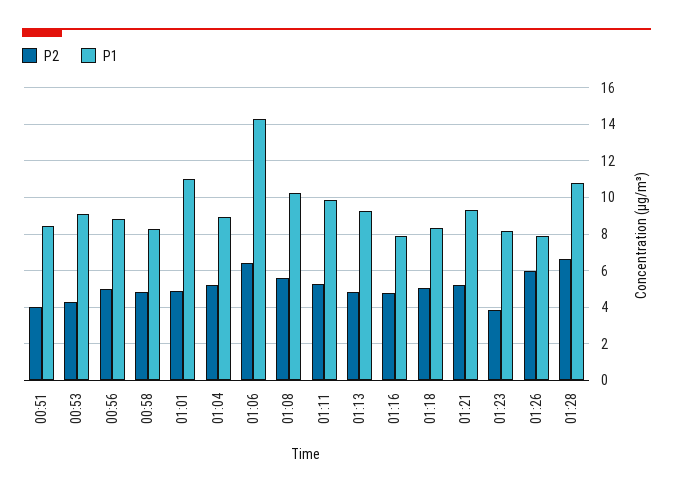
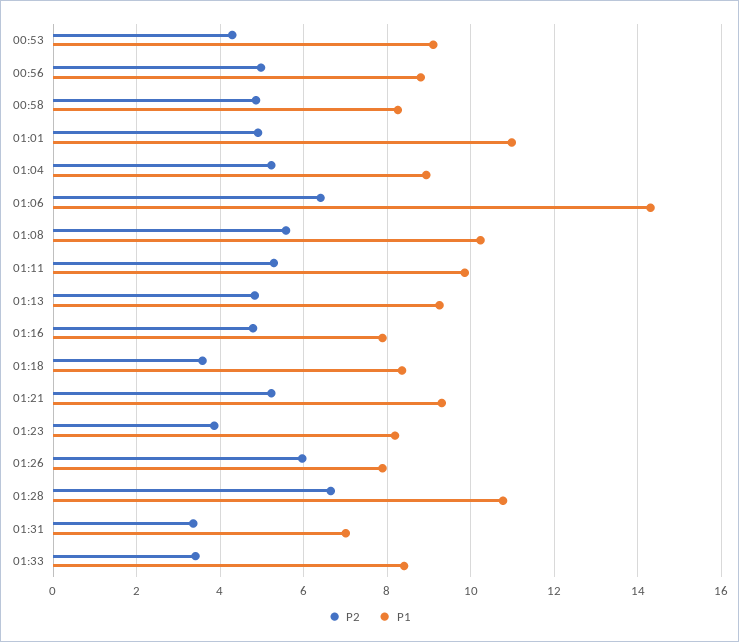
P2, 00:51: 4 -> none
P1, 00:51: 8.5 -> none
P2, 01:18: 5 -> 3.6
P2, 01:31: none -> 3.4
P1, 01:31: none -> 7
P2, 01:33: none -> 3.4
P1, 01:33: none -> 8.4

